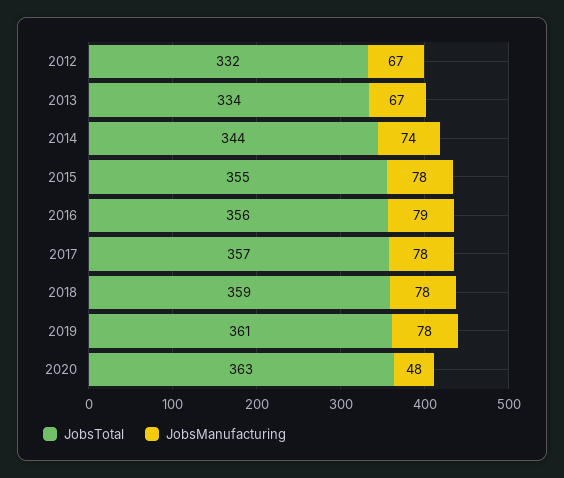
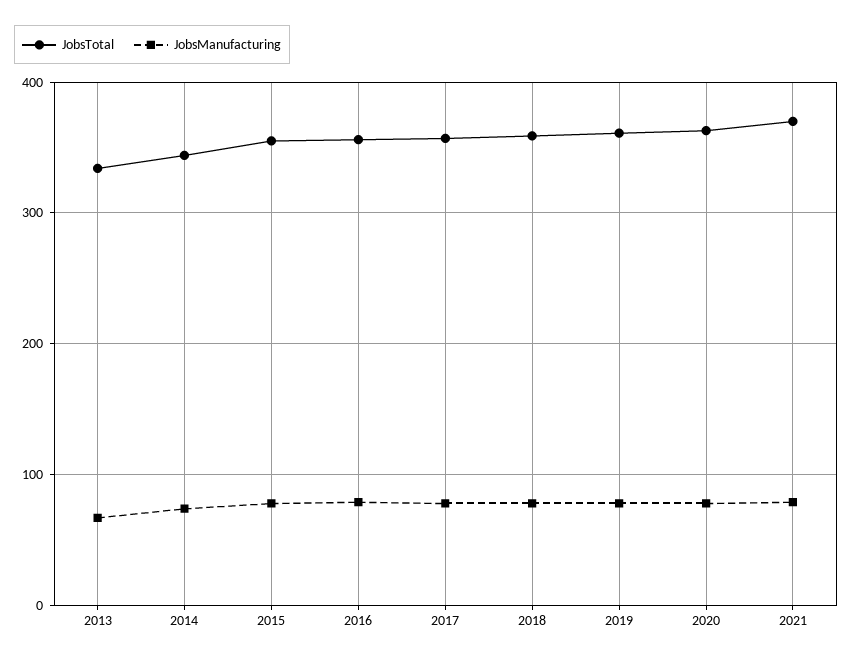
JobsTotal, 2012: 332 -> none
JobsManufacturing, 2012: 67 -> none
JobsManufacturing, 2020: 48 -> 80
JobsTotal, 2021: none -> 370
JobsManufacturing, 2021: none -> 80

